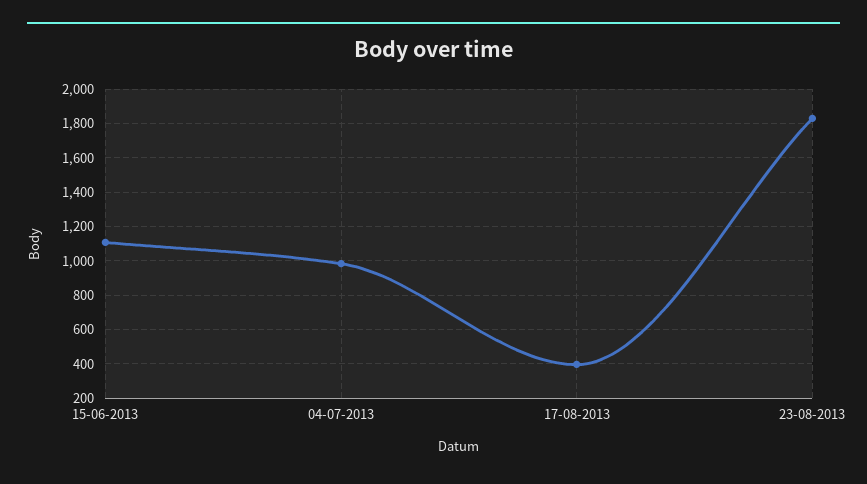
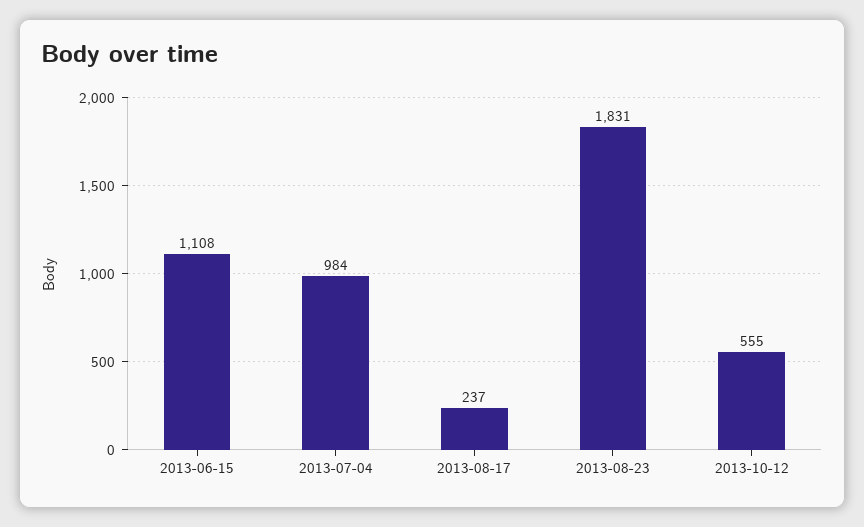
17-08-2013: 400 -> 237
2013-10-12: none -> 555

